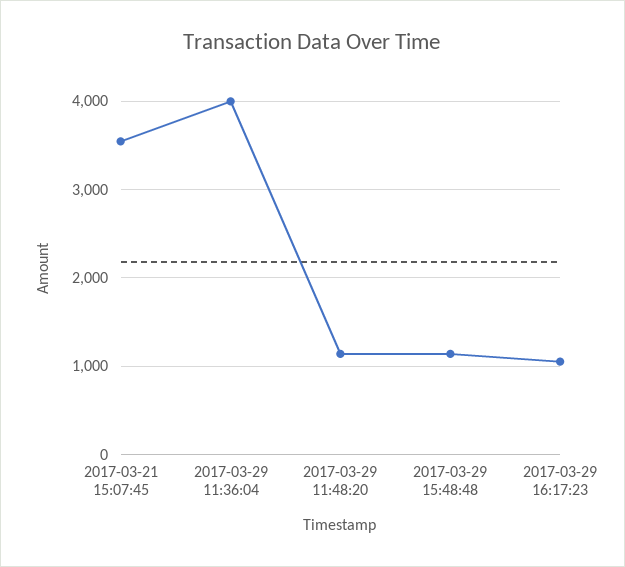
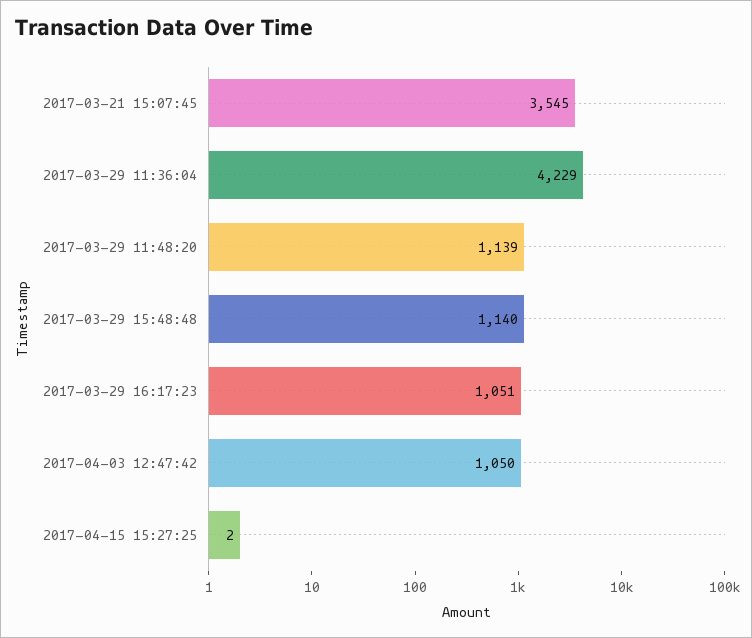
2017-03-29 11:36:04: 4000 -> 4229
2017-04-03 12:47:42: none -> 1050
2017-04-15 15:27:25: none -> 2

